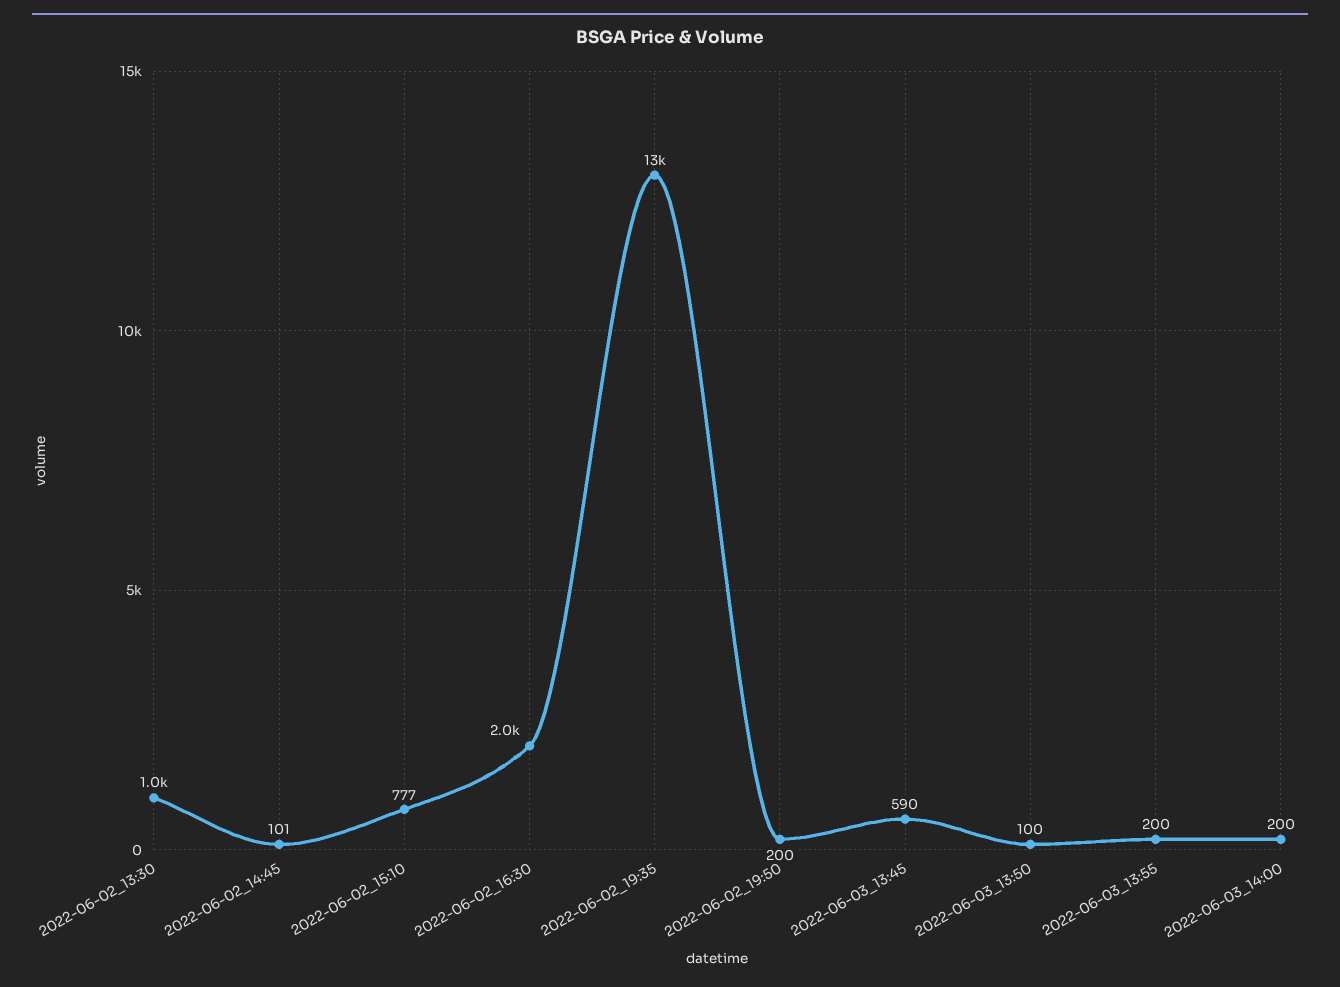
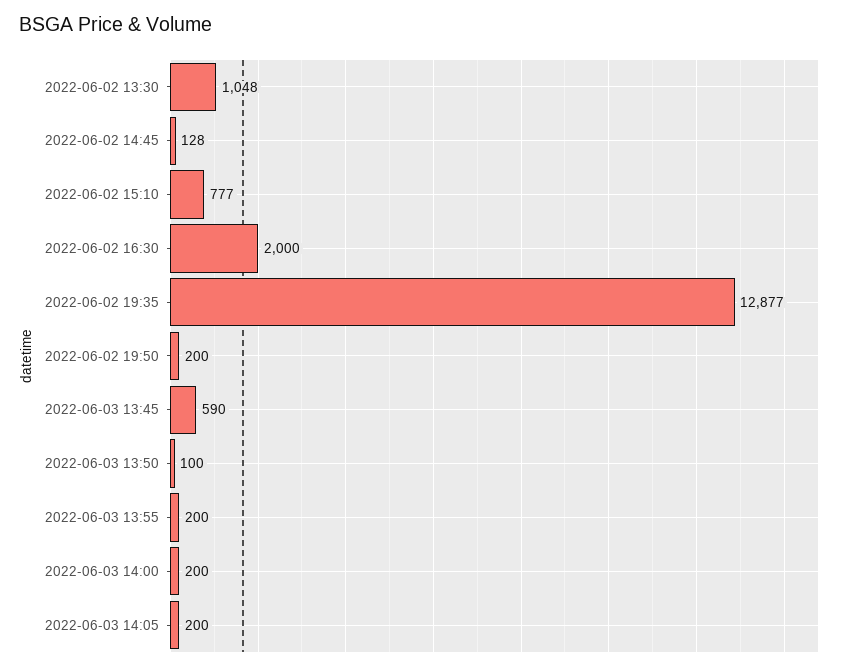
2022-06-02_14:45: 101 -> 128
2022-06-03 14:05: none -> 200

